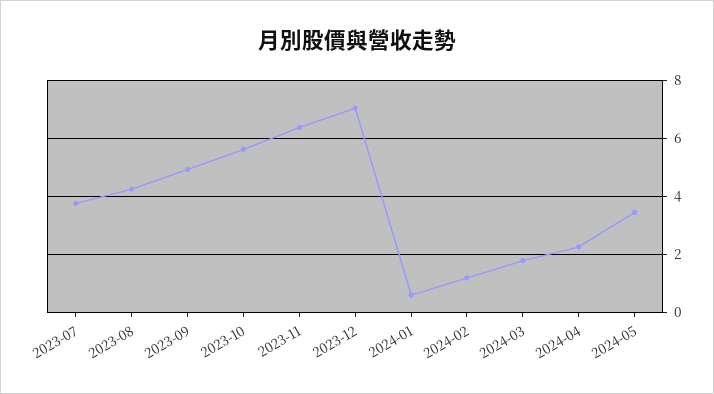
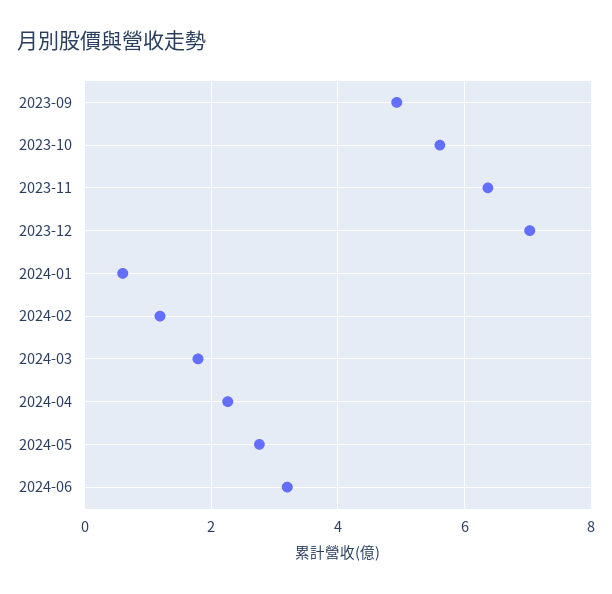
2023-07: 3.75 -> none
2023-08: 4.25 -> none
2024-05: 3.5 -> 2.8
2024-06: none -> 3.2

